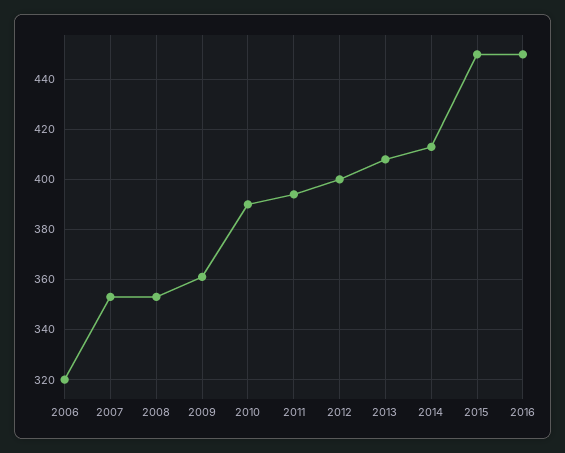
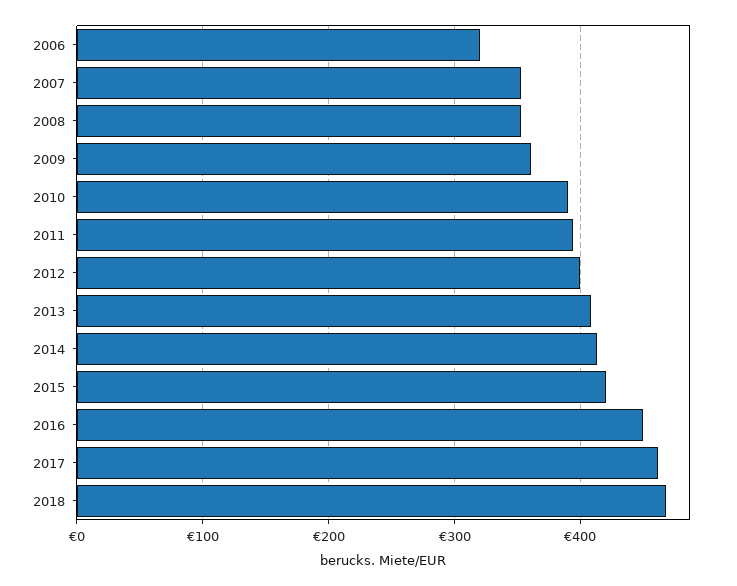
2015: 450 -> 420
2017: none -> 460
2018: none -> 470

